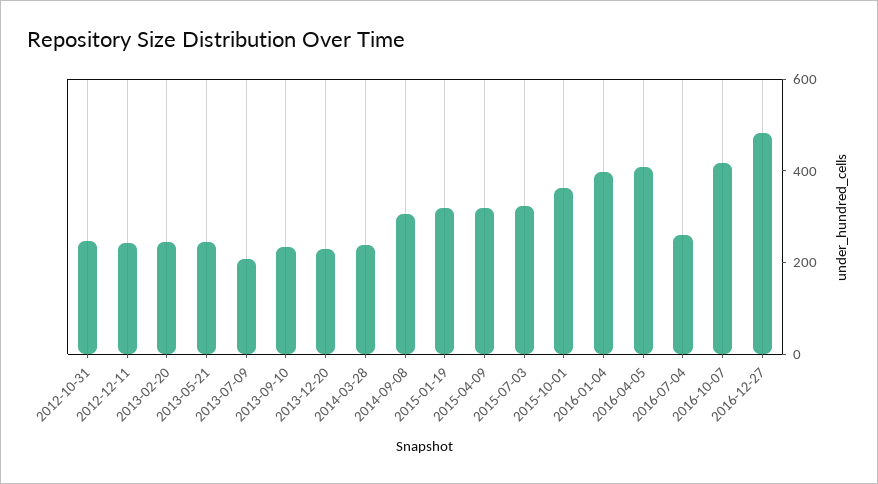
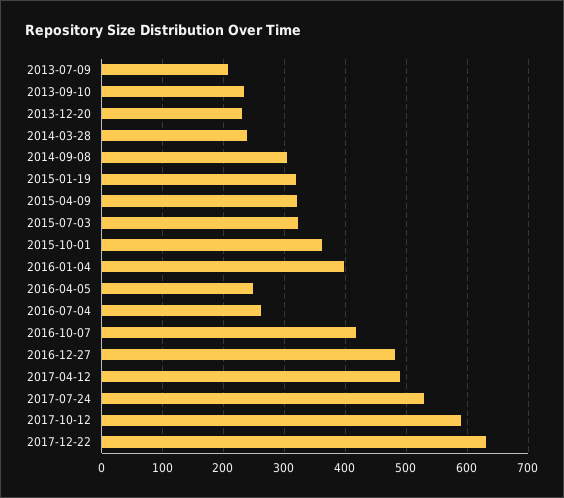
2012-10-31: 250 -> none
2012-12-11: 250 -> none
2013-02-20: 250 -> none
2013-05-21: 250 -> none
2016-04-05: 400 -> 250
2017-04-12: none -> 490
2017-07-24: none -> 530
2017-10-12: none -> 590
2017-12-22: none -> 630

